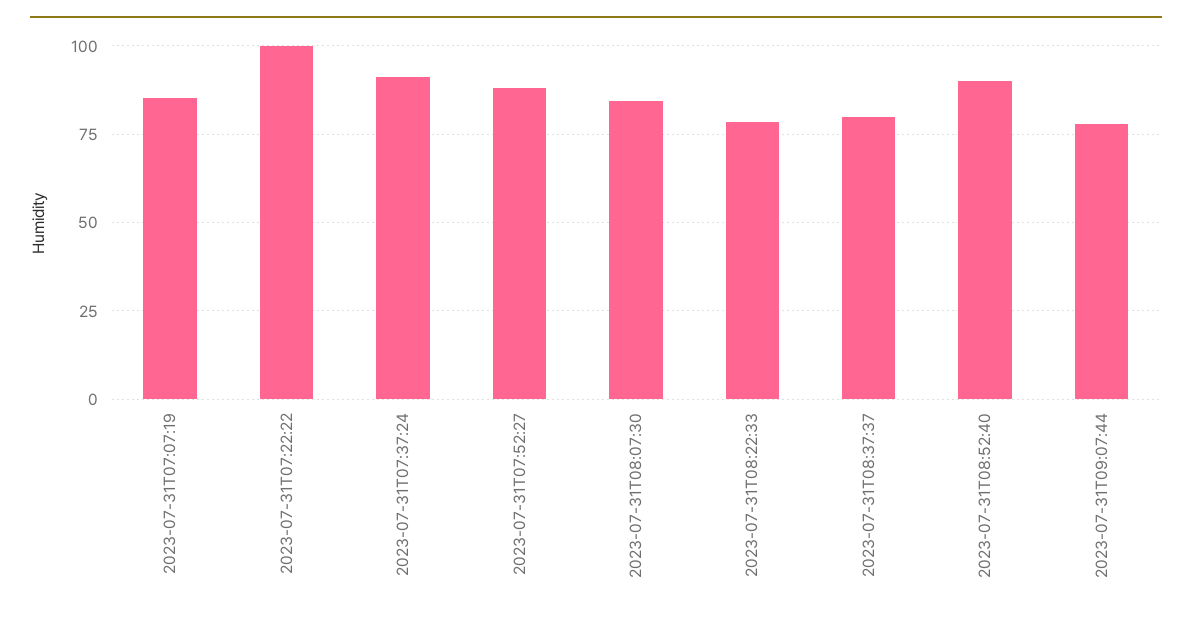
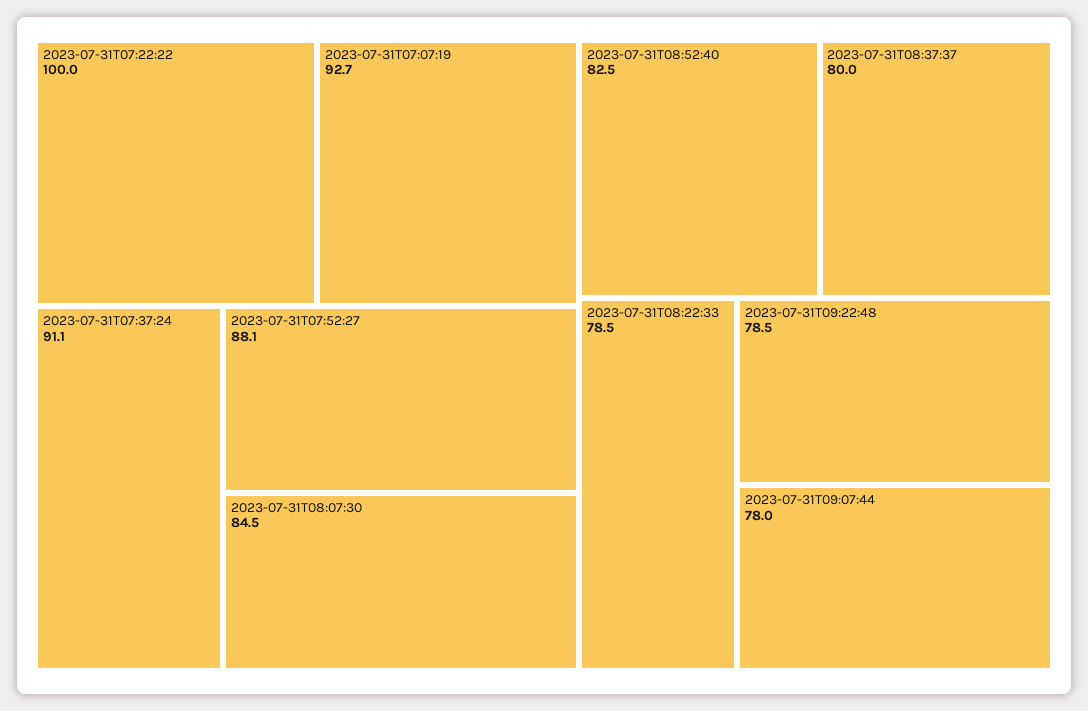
2023-07-31T07:07:19: 85 -> 92.7
2023-07-31T08:52:40: 90 -> 82.5
2023-07-31T09:22:48: none -> 78.5

